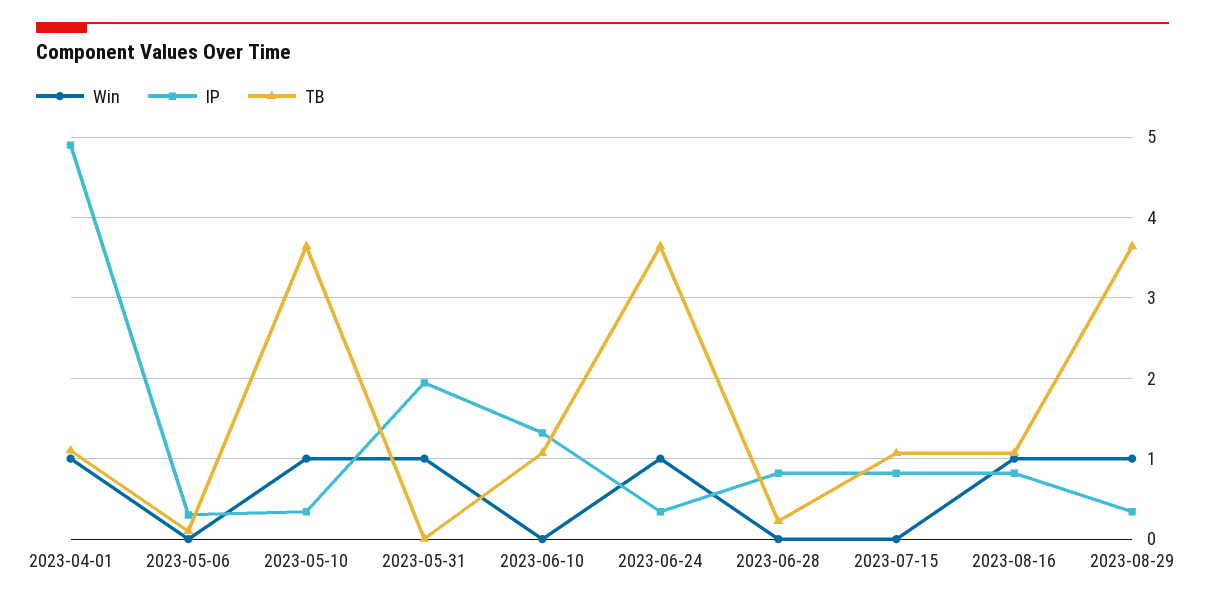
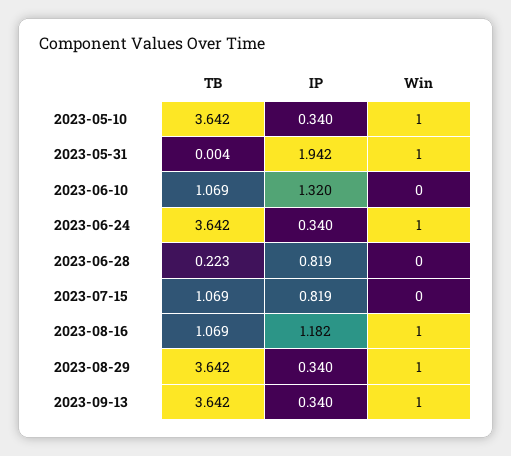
Win, 2023-04-01: 1 -> none
IP, 2023-04-01: 4.9 -> none
TB, 2023-04-01: 1.1 -> none
Win, 2023-05-06: 0 -> none
IP, 2023-05-06: 0.3 -> none
TB, 2023-05-06: 0.1 -> none
IP, 2023-08-16: 0.8 -> 1.182
TB, 2023-09-13: none -> 3.642
IP, 2023-09-13: none -> 0.34
Win, 2023-09-13: none -> 1

